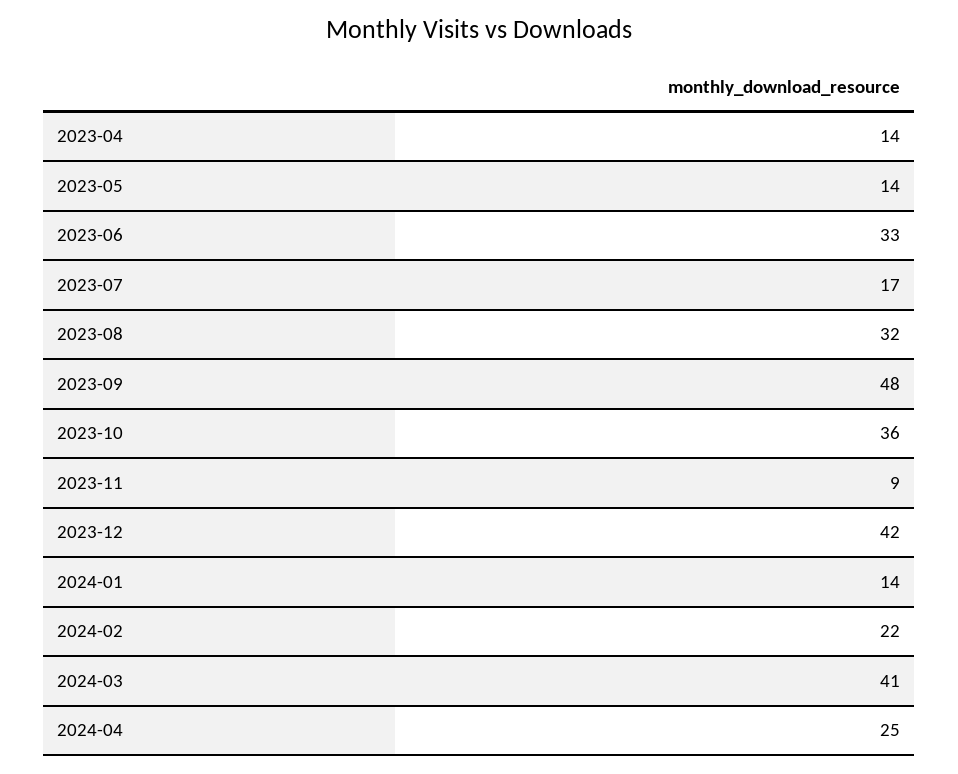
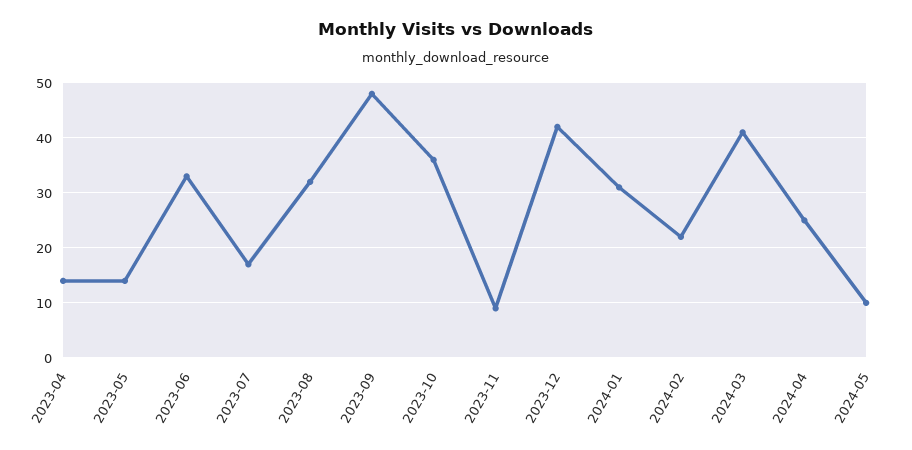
2024-01: 14 -> 30
2024-05: none -> 10

